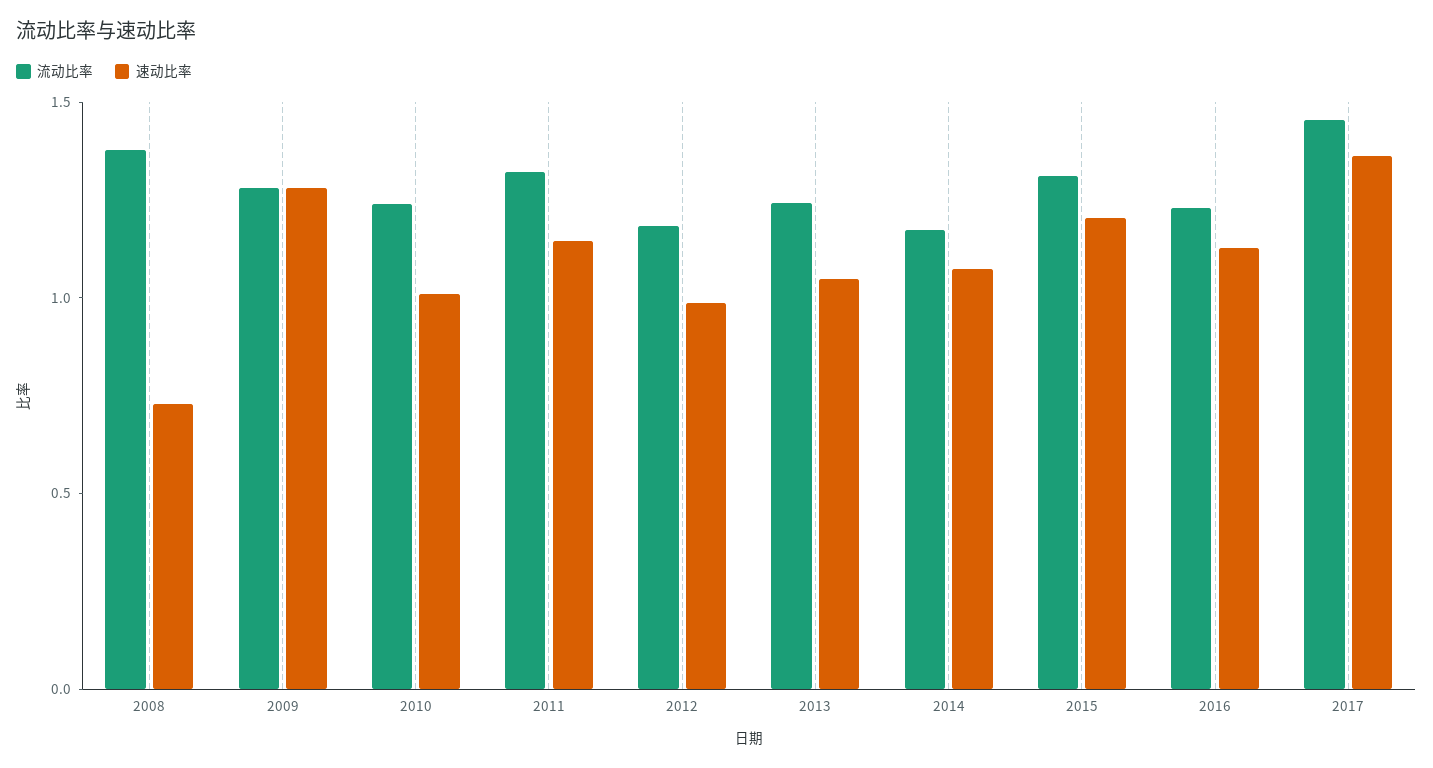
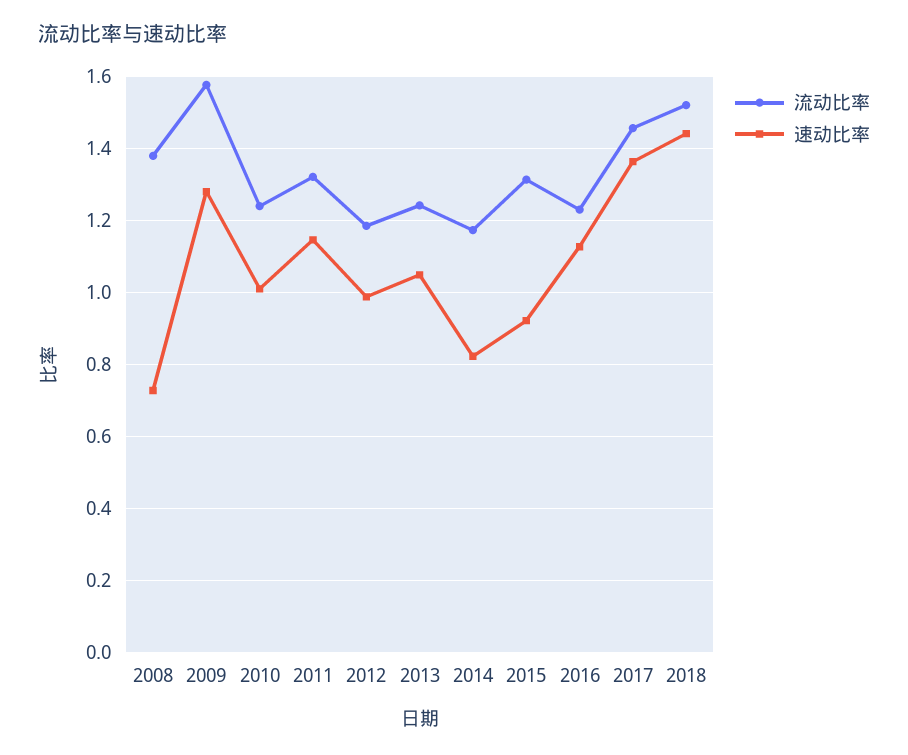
流动比率, 2009: 1.3 -> 1.58
速动比率, 2014: 1.1 -> 0.82
速动比率, 2015: 1.2 -> 0.92
流动比率, 2018: none -> 1.52
速动比率, 2018: none -> 1.44

